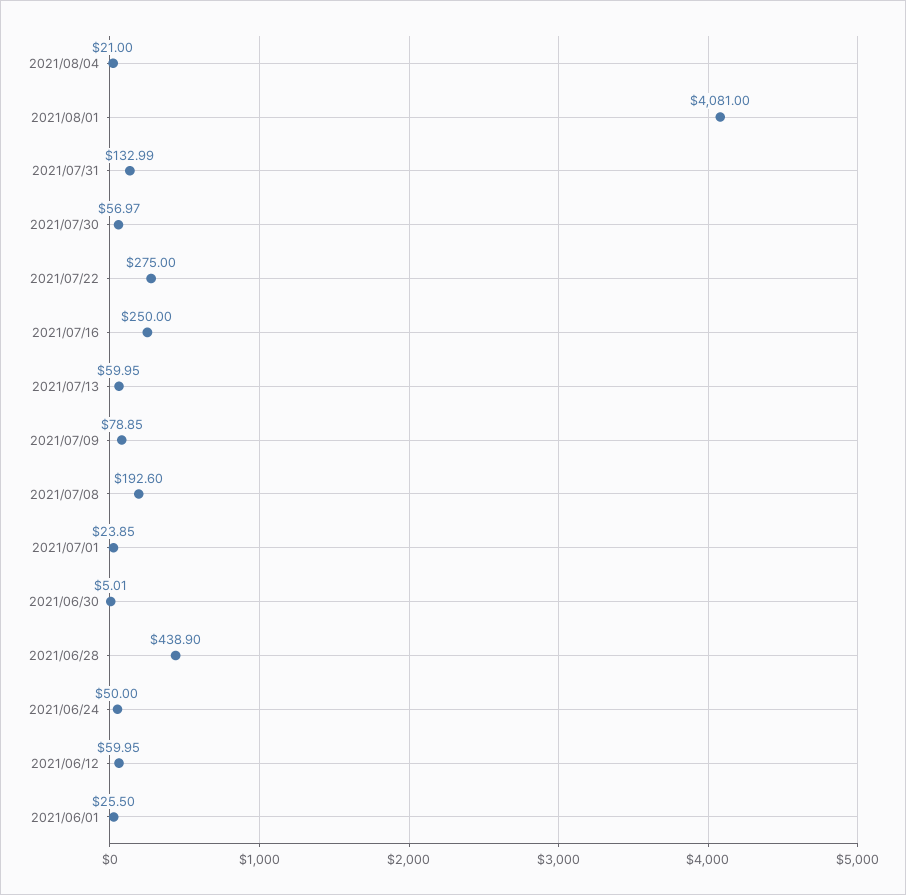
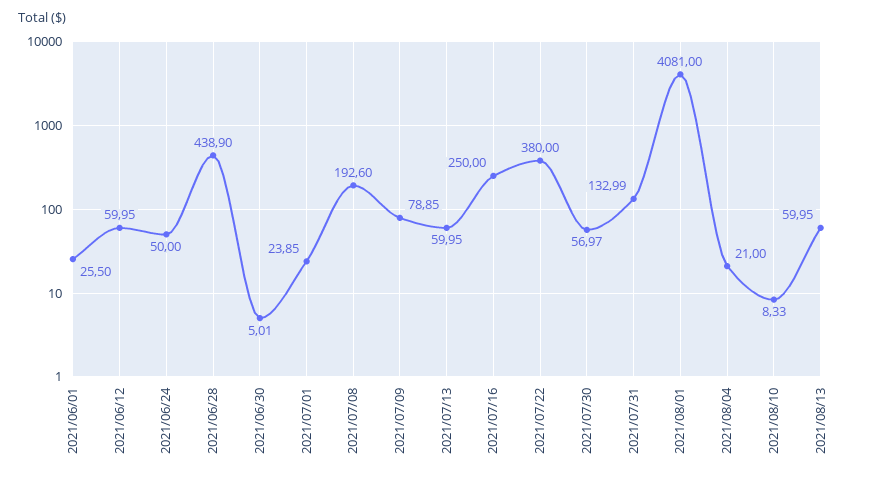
2021/07/22: 275 -> 380
2021/08/10: none -> 8.33
2021/08/13: none -> 59.95

